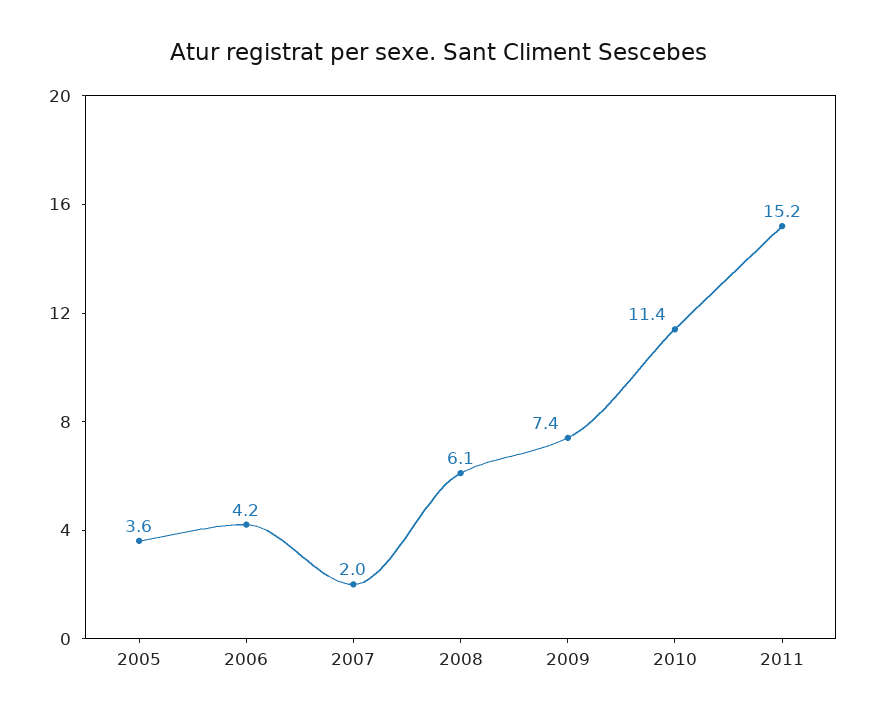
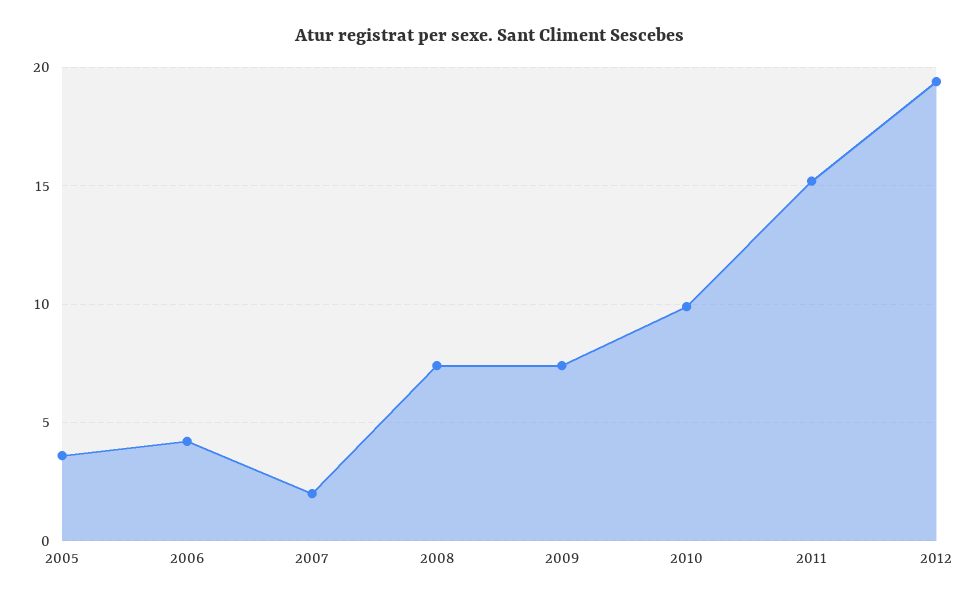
2008: 6.1 -> 7.5
2010: 11.4 -> 10
2012: none -> 19.5

